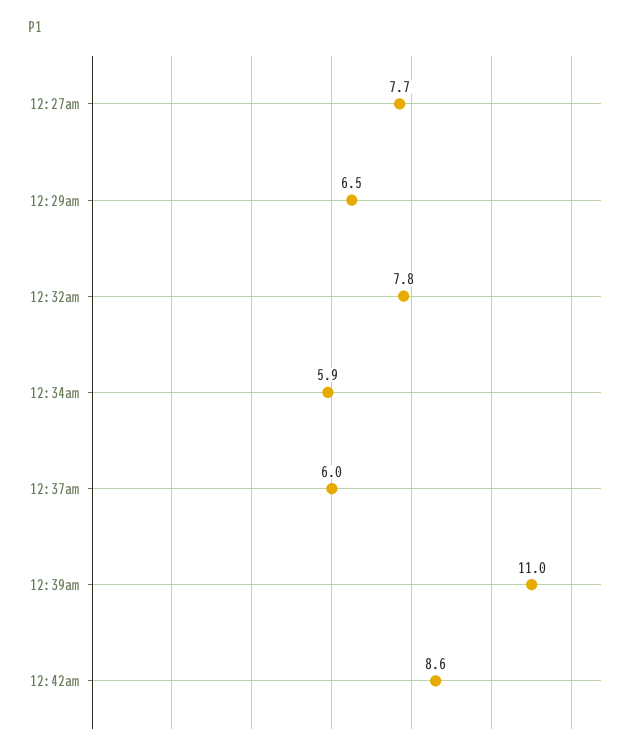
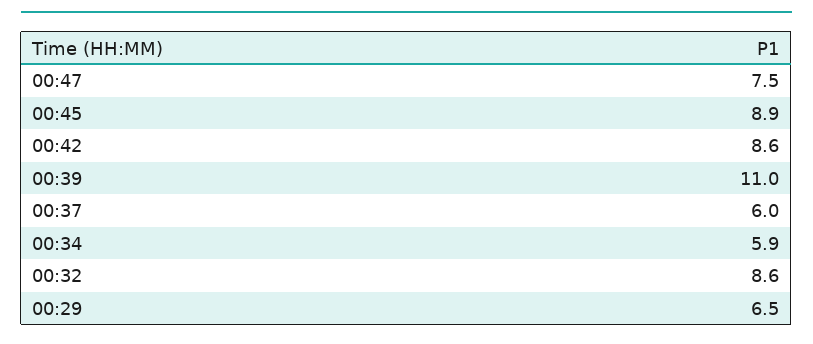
12:27am: 7.7 -> none
12:32am: 7.8 -> 8.6
00:47: none -> 7.5
00:45: none -> 8.9

